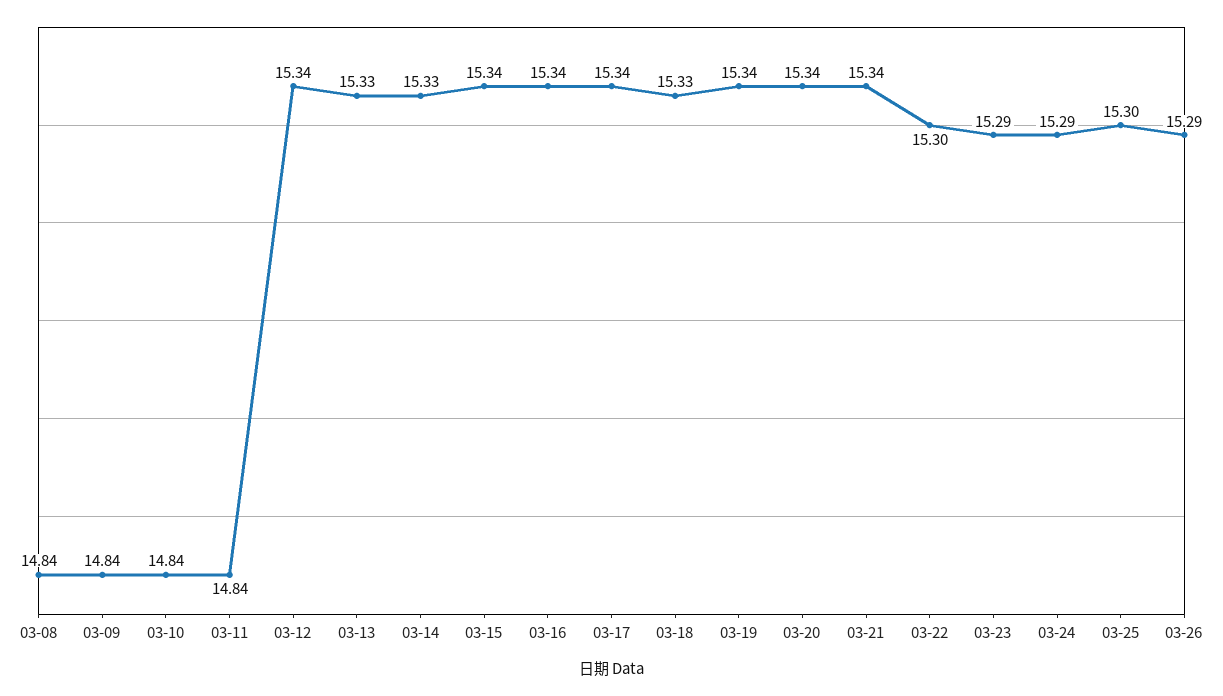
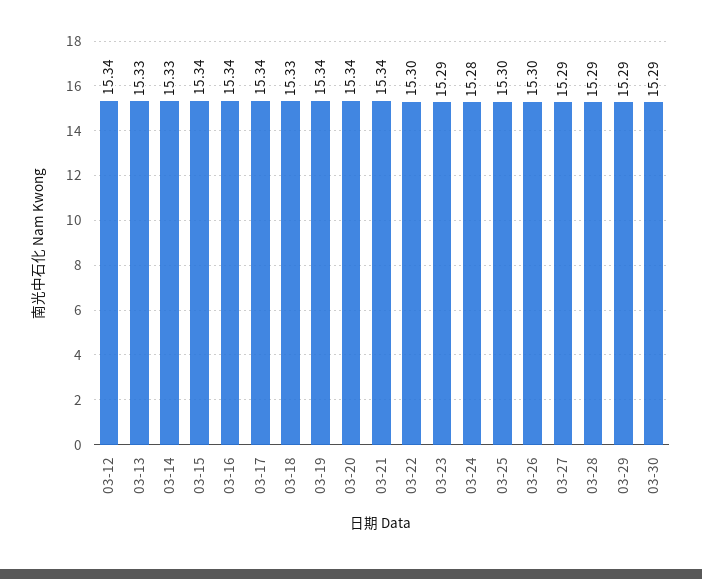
03-08: 14.84 -> none
03-09: 14.84 -> none
03-10: 14.84 -> none
03-11: 14.84 -> none
03-24: 15.29 -> 15.28
03-26: 15.29 -> 15.3
03-27: none -> 15.29
03-28: none -> 15.29
03-29: none -> 15.29
03-30: none -> 15.29

